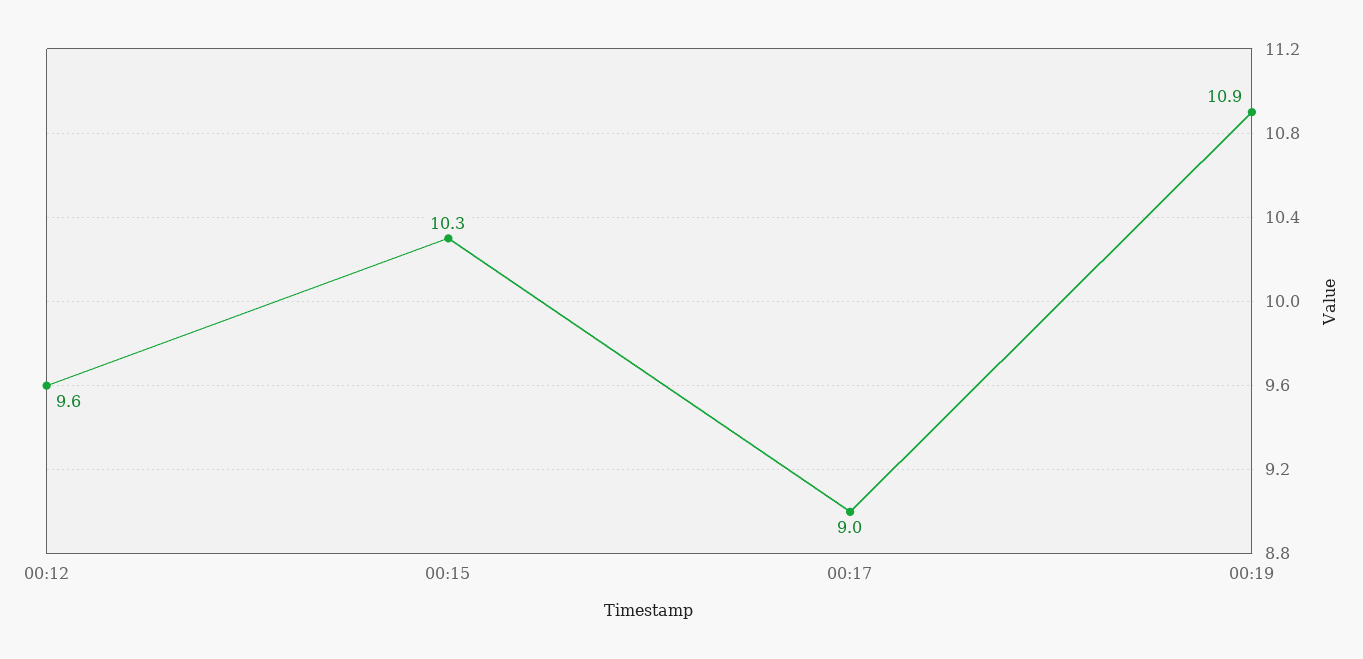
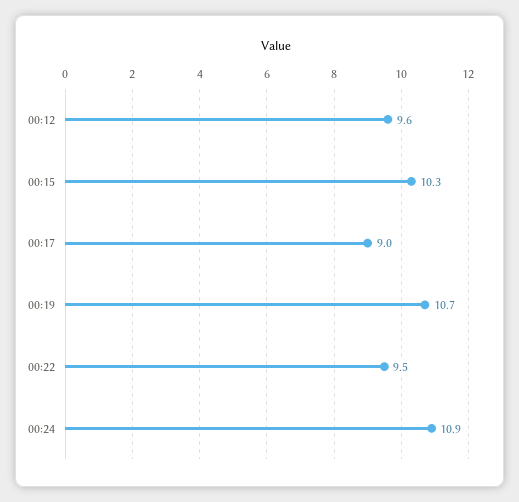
00:19: 10.9 -> 10.7
00:22: none -> 9.5
00:24: none -> 10.9

